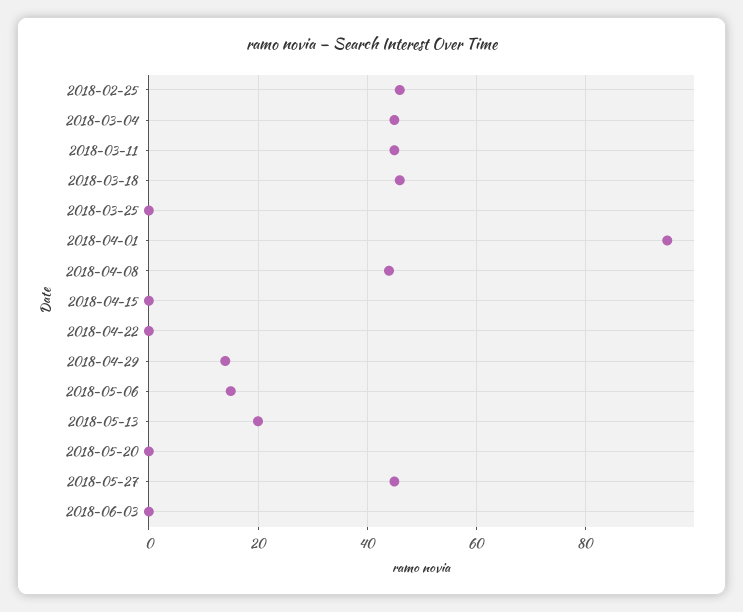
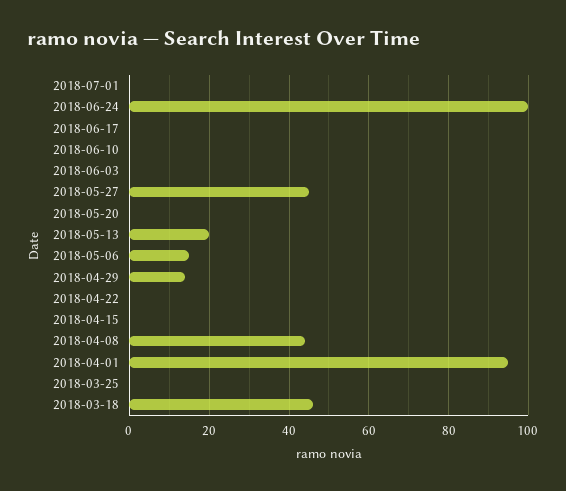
2018-02-25: 45 -> none
2018-03-04: 45 -> none
2018-03-11: 45 -> none
2018-07-01: none -> 0
2018-06-24: none -> 100
2018-06-17: none -> 0
2018-06-10: none -> 0

